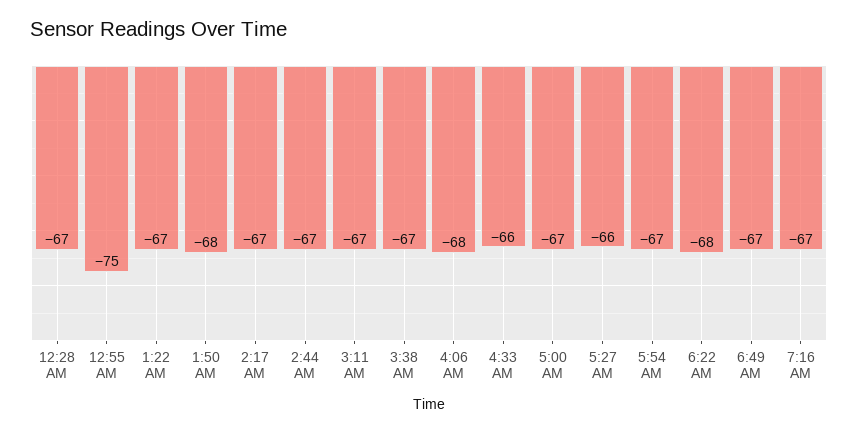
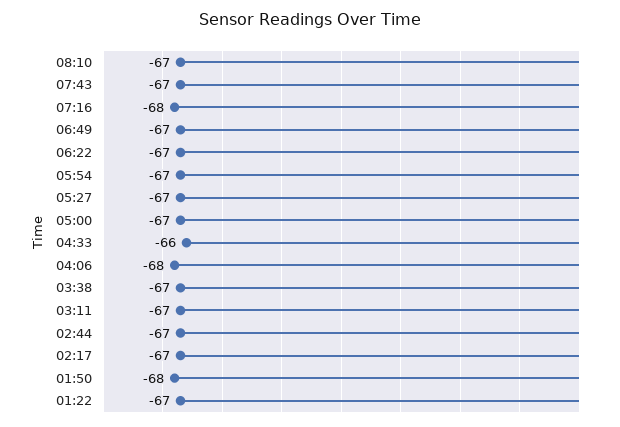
12:28 AM: -67 -> none
12:55 AM: -75 -> none
5:27 AM: -66 -> -67
6:22 AM: -68 -> -67
7:16 AM: -67 -> -68
08:10: none -> -67
07:43: none -> -67

